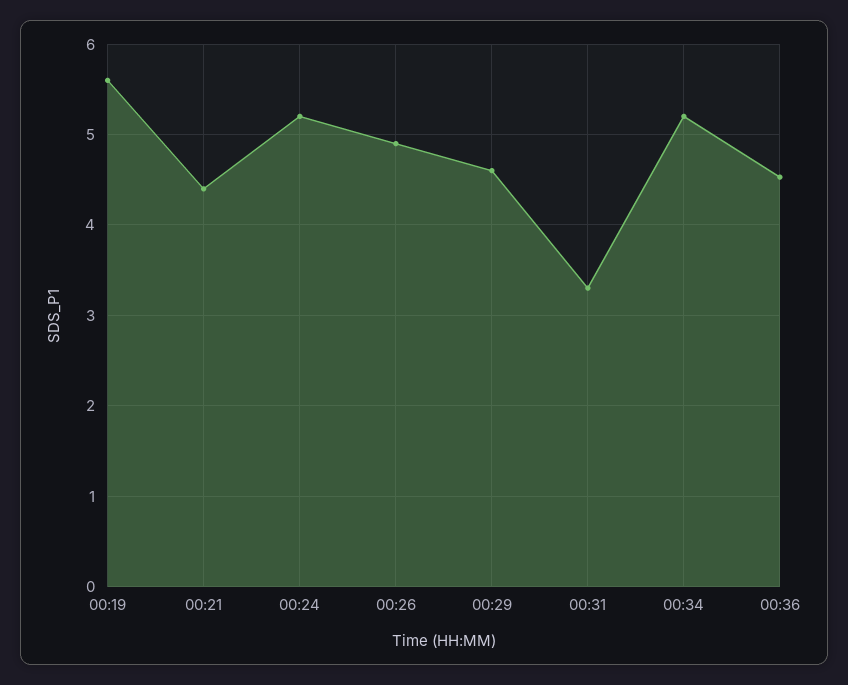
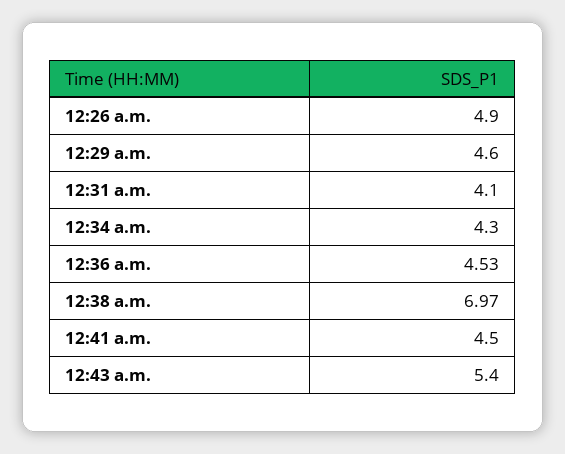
00:19: 5.6 -> none
00:21: 4.4 -> none
00:24: 5.2 -> none
00:31: 3.3 -> 4.1
00:34: 5.2 -> 4.3
12:38 a.m.: none -> 6.97
12:41 a.m.: none -> 4.5
12:43 a.m.: none -> 5.4

